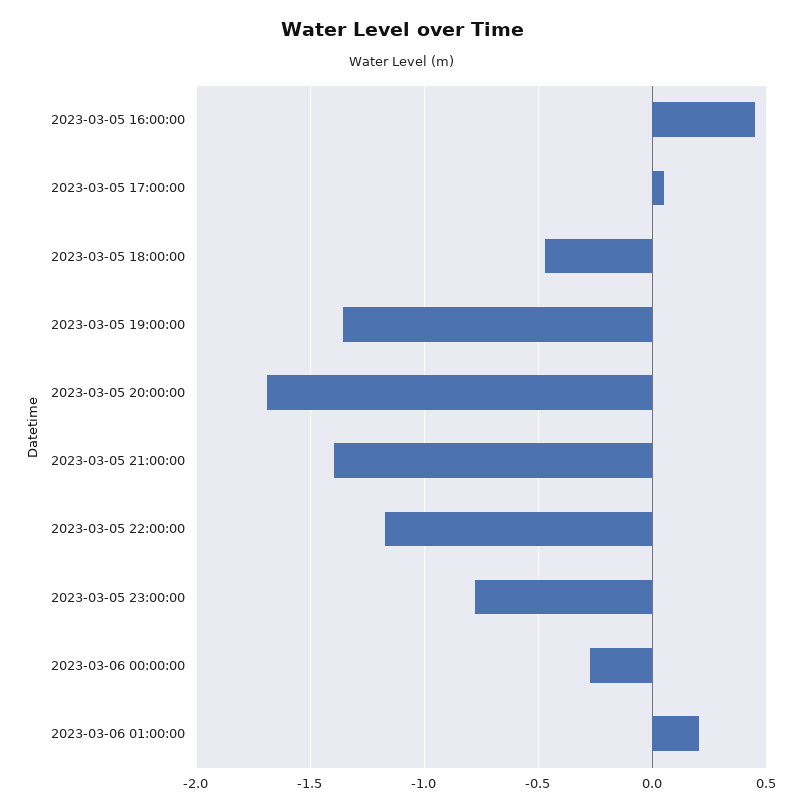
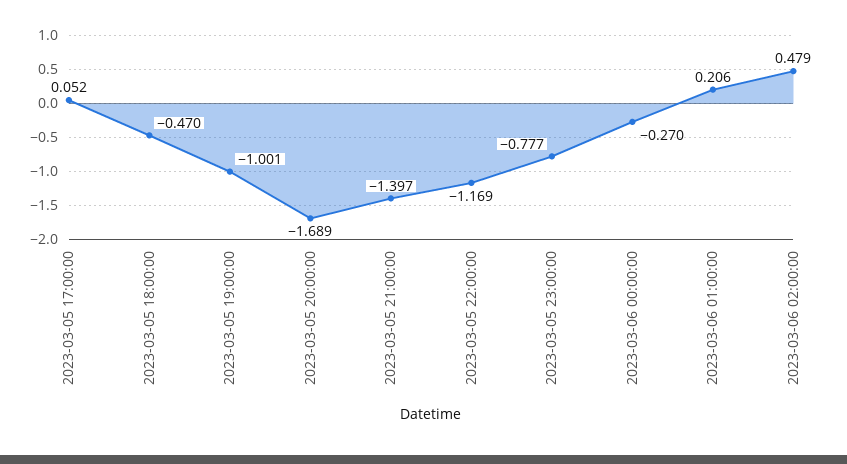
2023-03-05 16:00:00: 0.45 -> none
2023-03-05 19:00:00: -1.35 -> -1.001
2023-03-06 02:00:00: none -> 0.479

